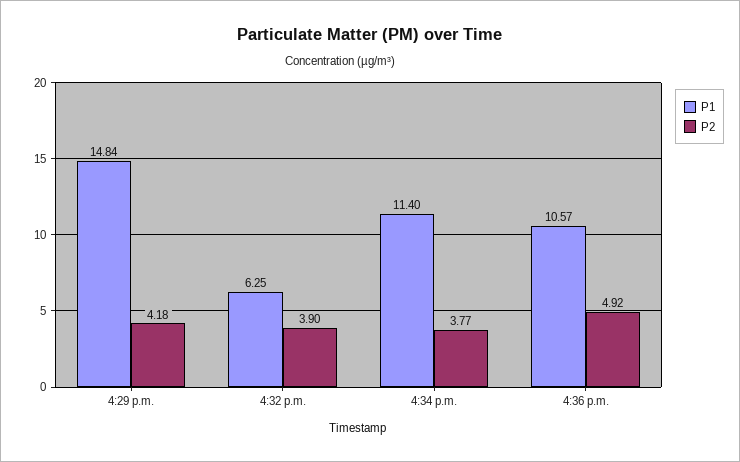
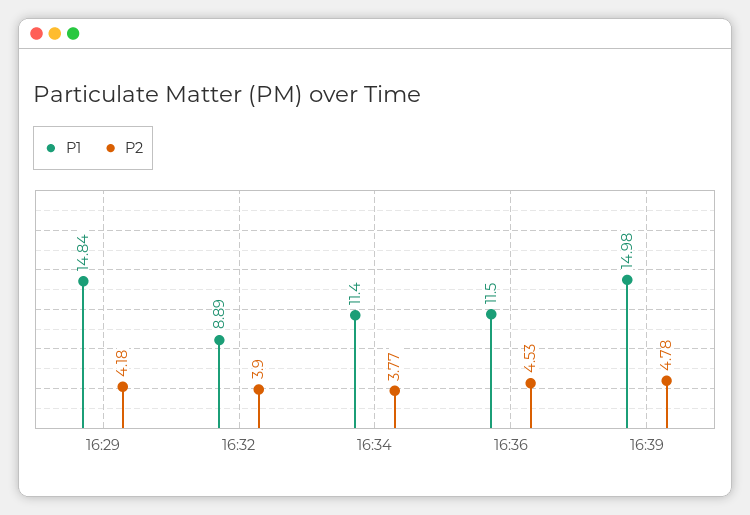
P1, 4:32 p.m.: 6.25 -> 8.89
P1, 4:36 p.m.: 10.57 -> 11.5
P2, 4:36 p.m.: 4.92 -> 4.53
P1, 16:39: none -> 14.98
P2, 16:39: none -> 4.78

